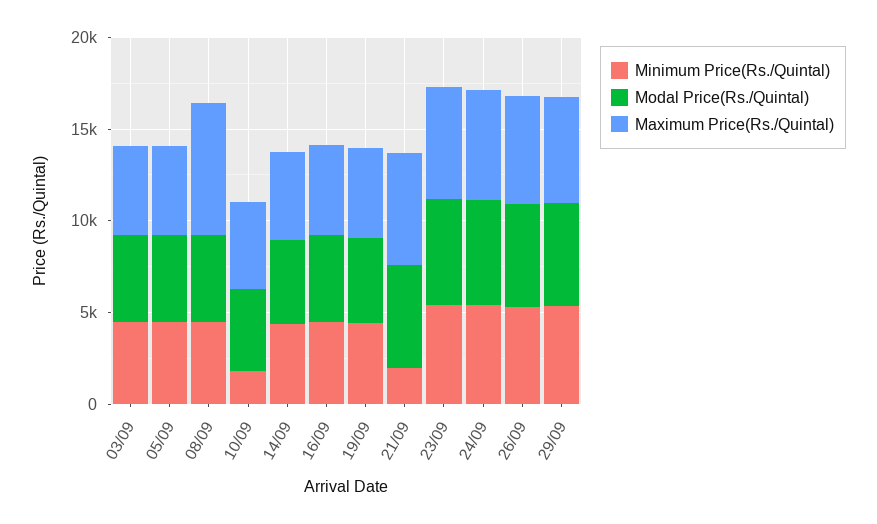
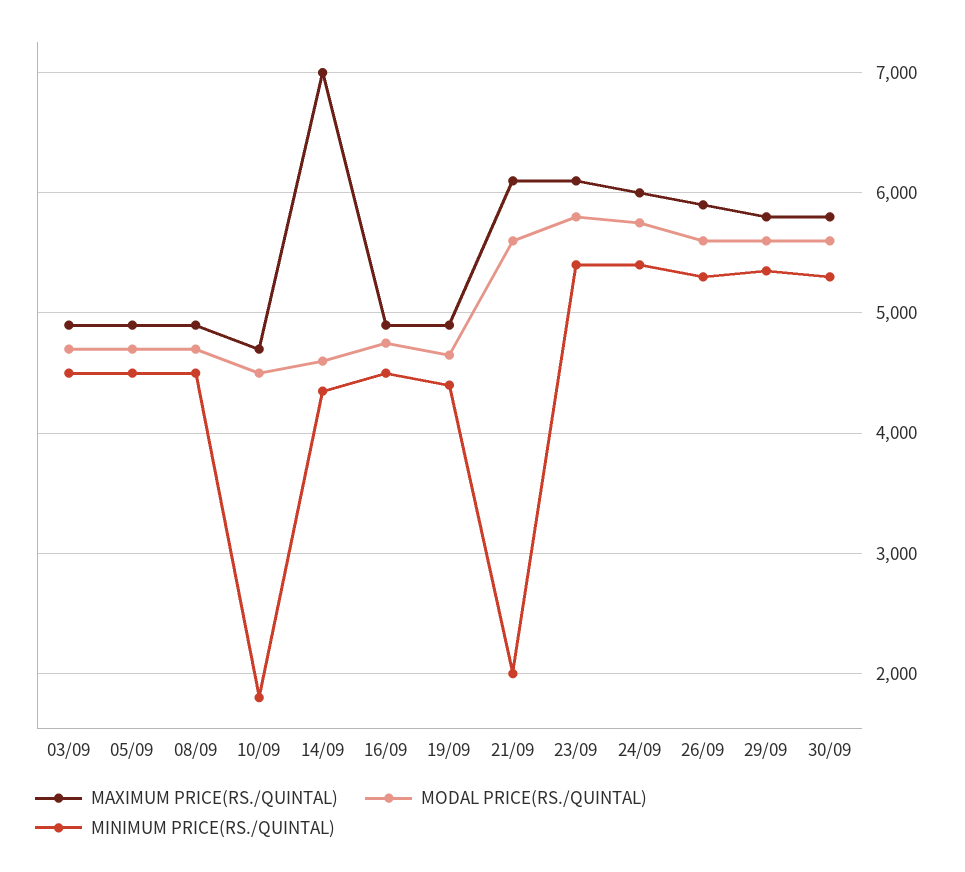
Maximum Price(Rs./Quintal), 08/09: 7000 -> 4900
Maximum Price(Rs./Quintal), 14/09: 5000 -> 7000
Maximum Price(Rs./Quintal), 30/09: none -> 5800
Modal Price(Rs./Quintal), 30/09: none -> 5600
Minimum Price(Rs./Quintal), 30/09: none -> 5300

